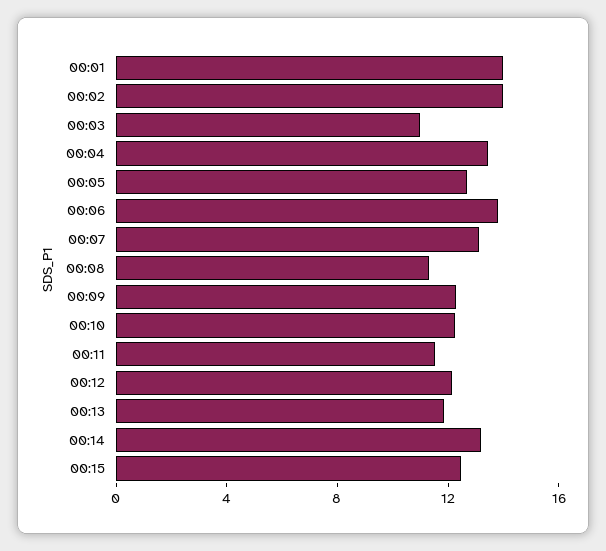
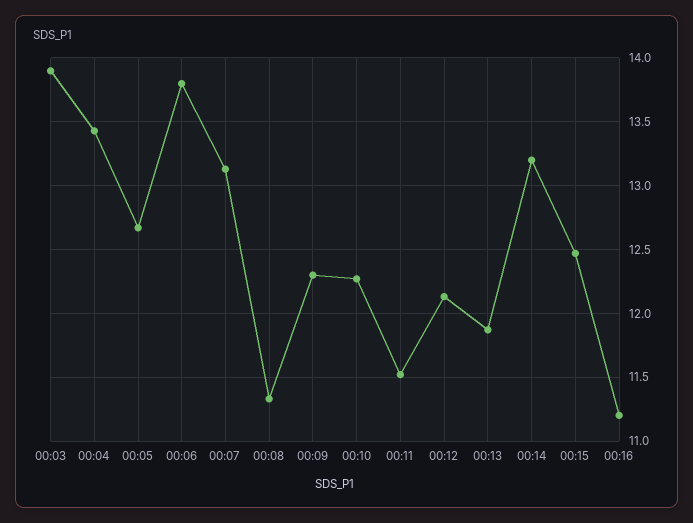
00:01: 14 -> none
00:02: 14 -> none
00:03: 11 -> 13.9
00:16: none -> 11.2

